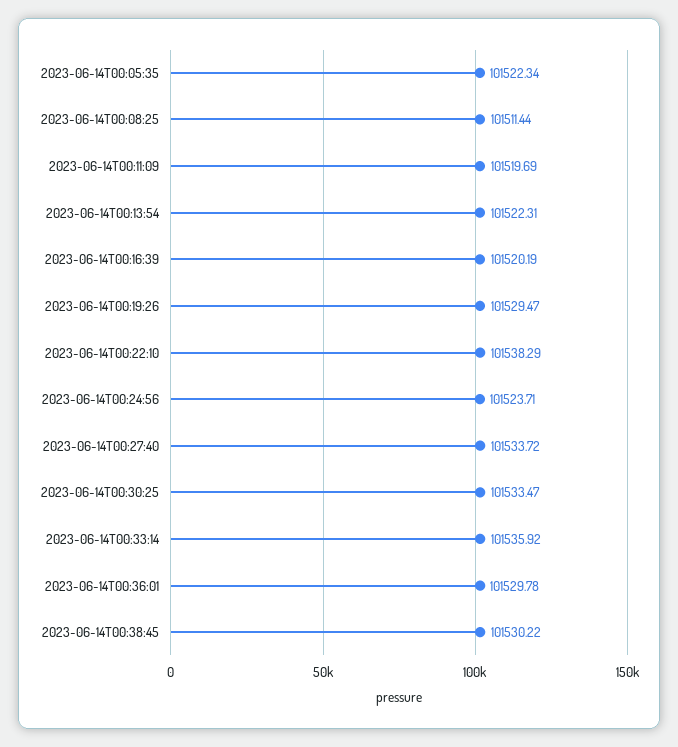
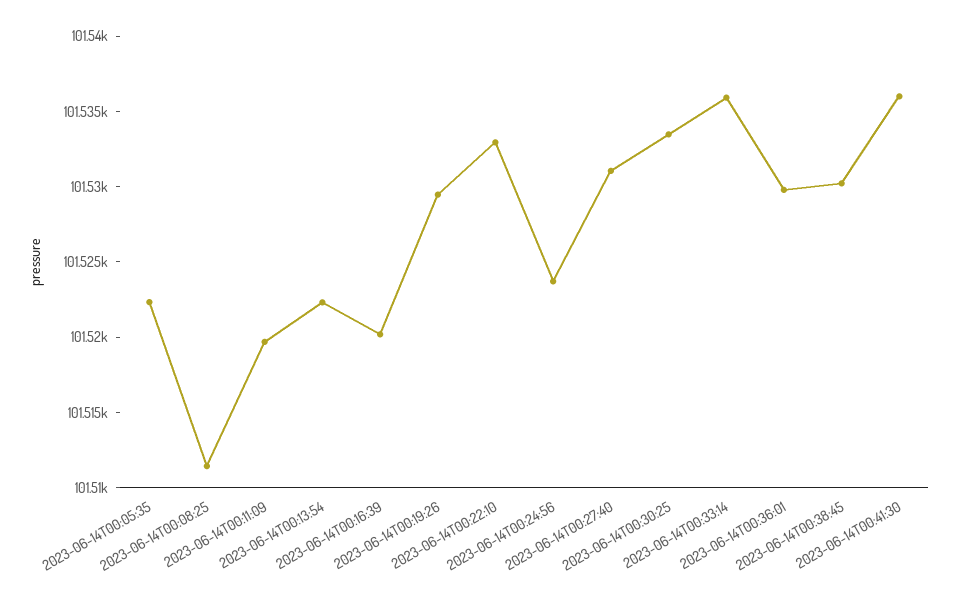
2023-06-14T00:22:10: 101538.29 -> 101533
2023-06-14T00:27:40: 101533.72 -> 101531
2023-06-14T00:41:30: none -> 101536

